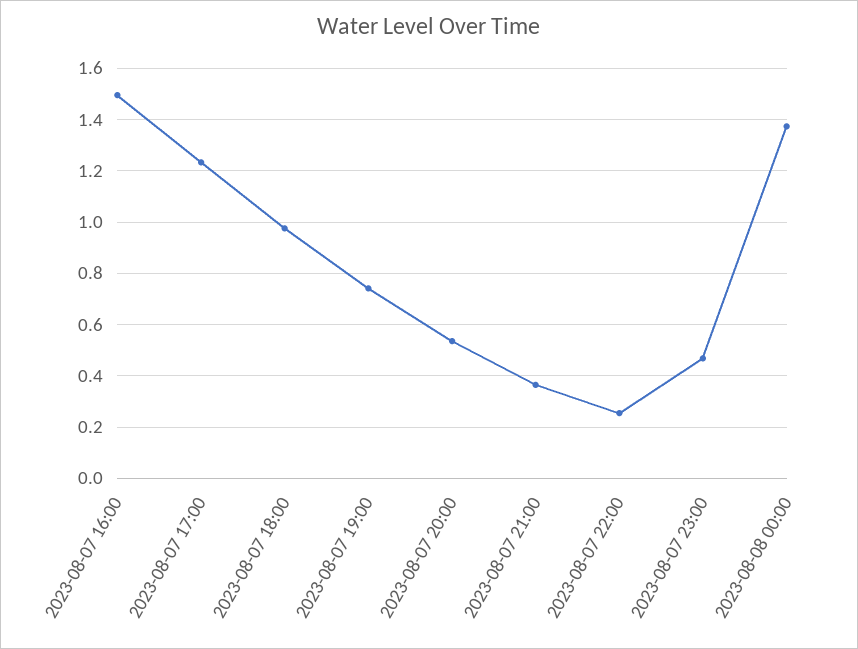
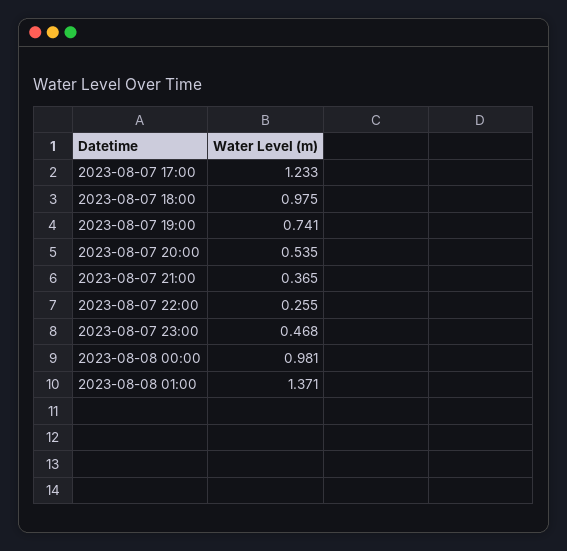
2023-08-07 16:00: 1.5 -> none
2023-08-08 00:00: 1.375 -> 0.981
2023-08-08 01:00: none -> 1.371

